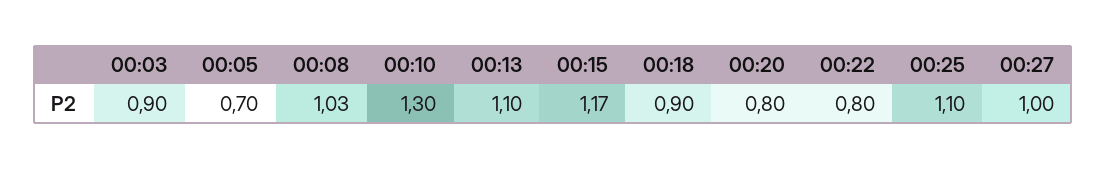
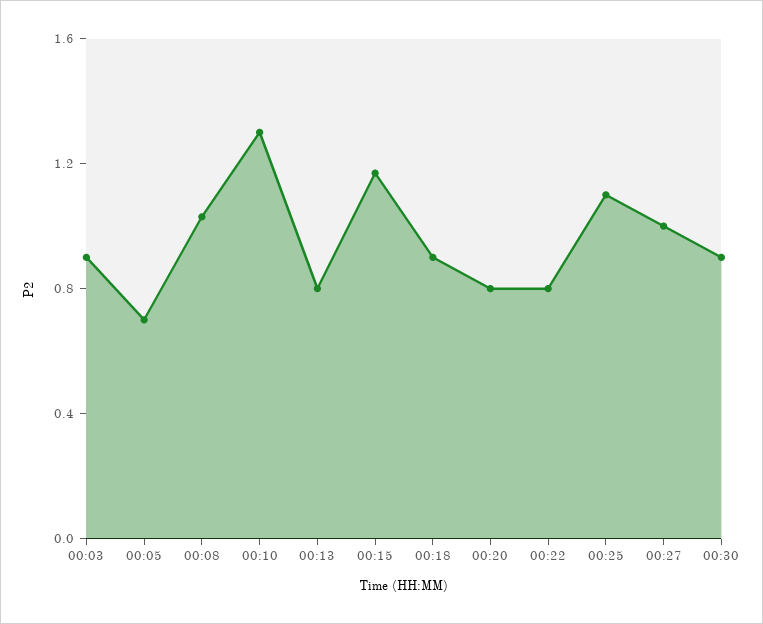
00:13: 1.1 -> 0.8
00:30: none -> 0.9

